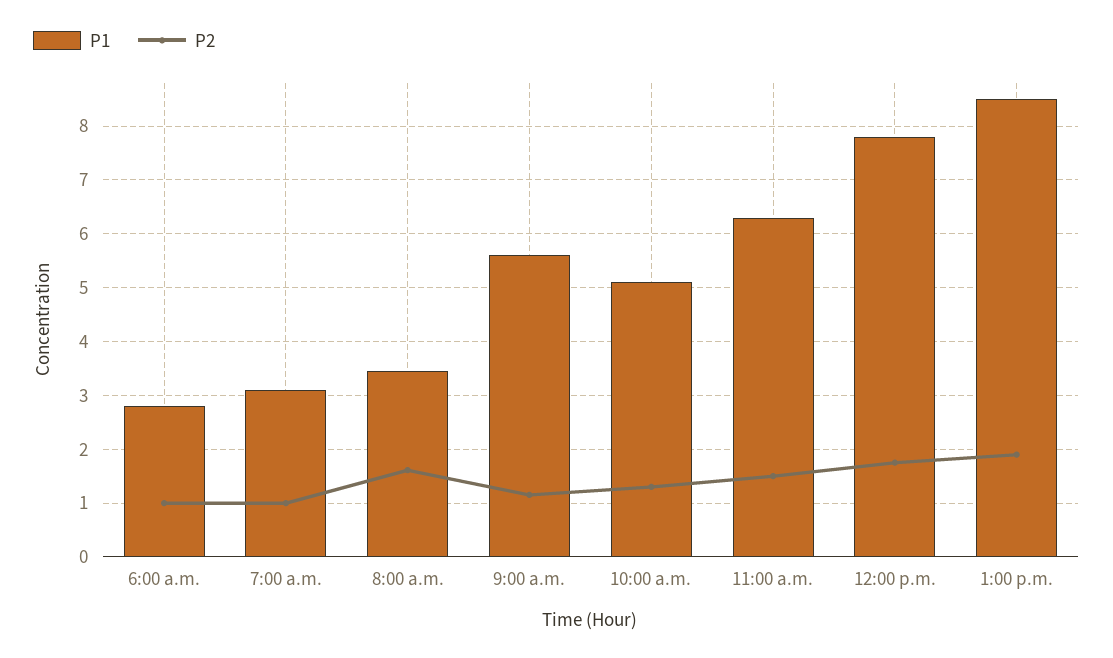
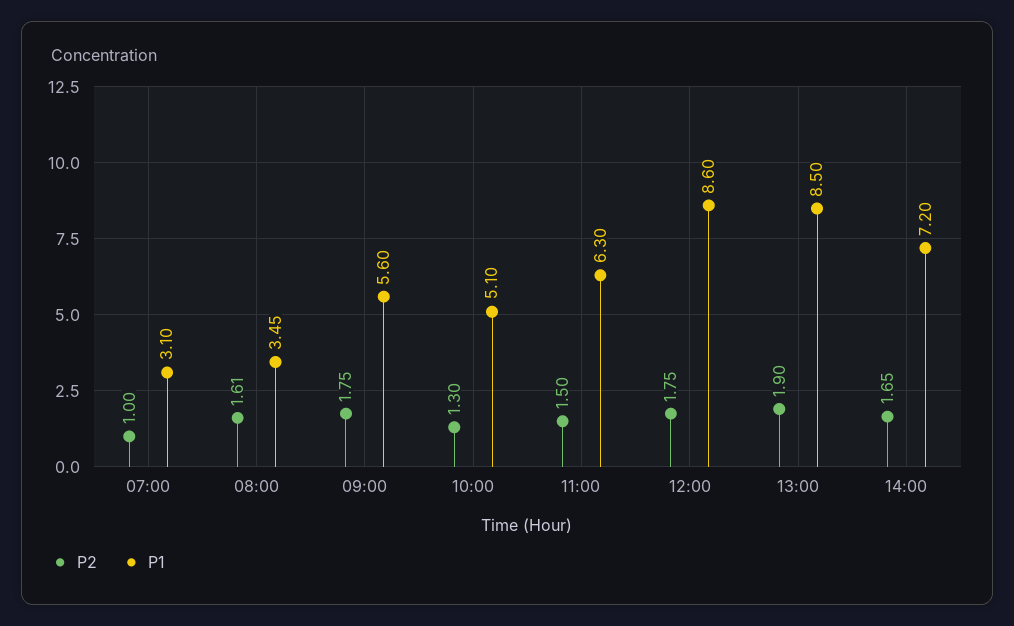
P1, 6:00 a.m.: 2.8 -> none
P2, 6:00 a.m.: 1 -> none
P2, 9:00 a.m.: 1.2 -> 1.75
P1, 12:00 p.m.: 7.8 -> 8.6
P2, 14:00: none -> 1.65
P1, 14:00: none -> 7.2

